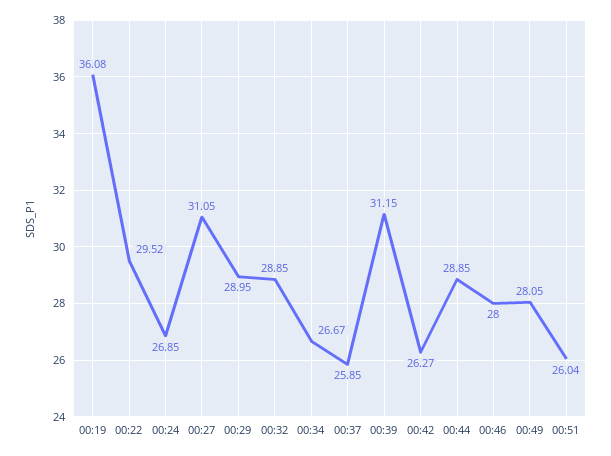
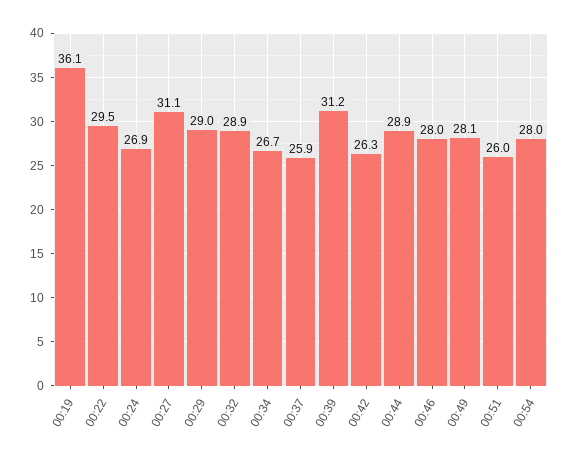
00:54: none -> 28

